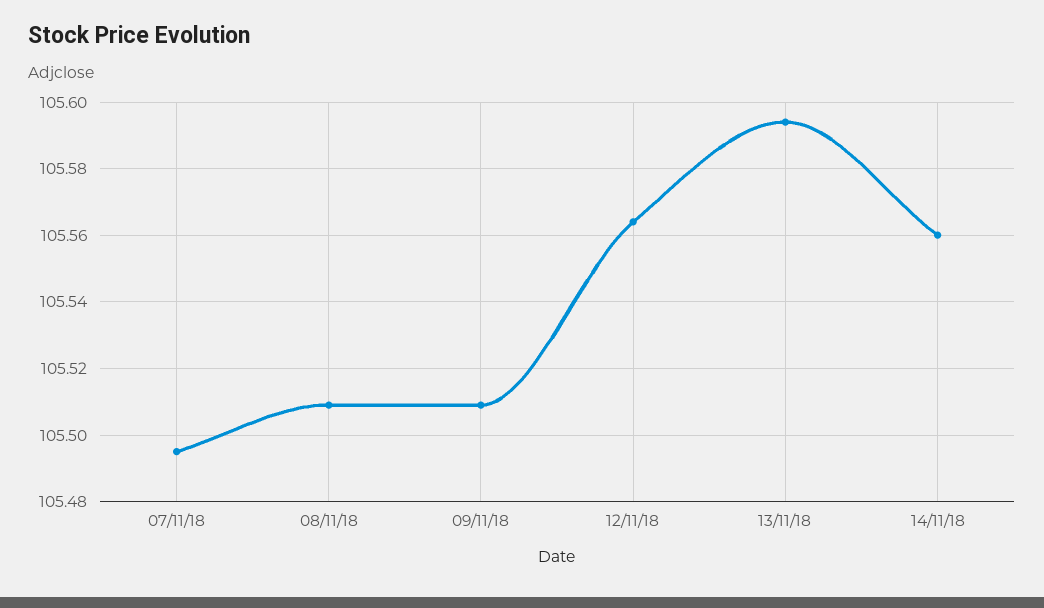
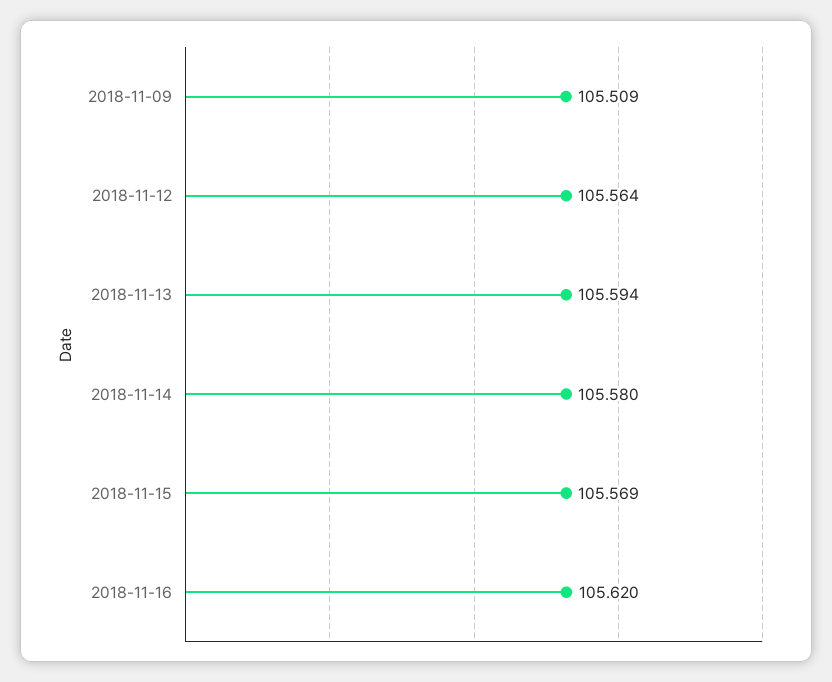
07/11/18: 105.495 -> none
08/11/18: 105.51 -> none
14/11/18: 105.56 -> 105.58
2018-11-15: none -> 105.569
2018-11-16: none -> 105.62

